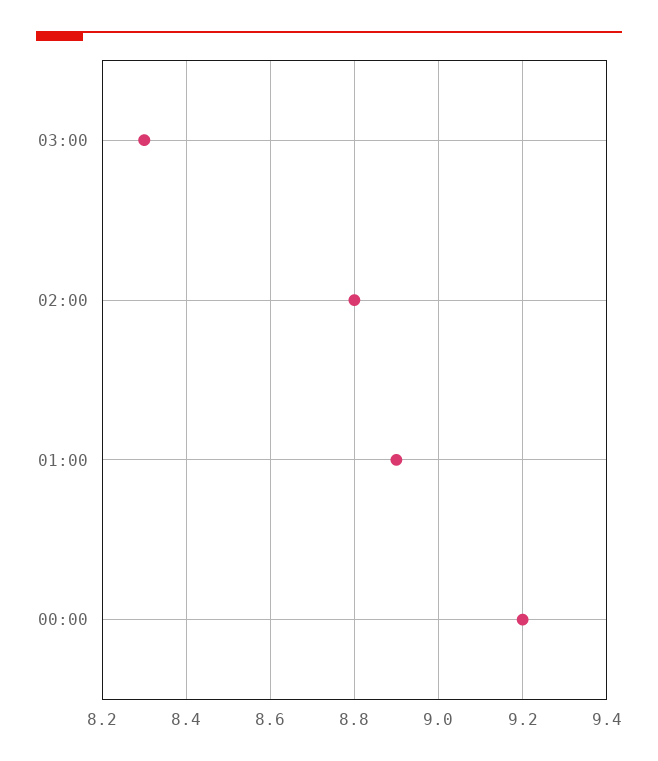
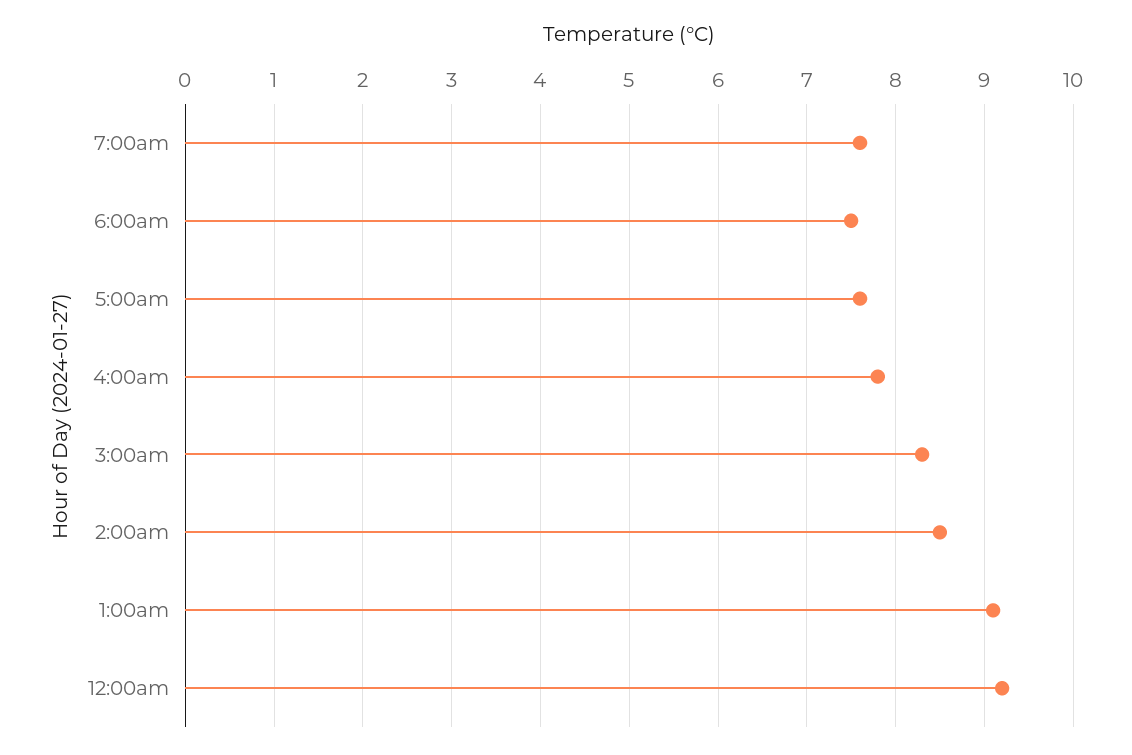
02:00: 8.8 -> 8.5
01:00: 8.9 -> 9.1
7:00am: none -> 7.6
6:00am: none -> 7.5
5:00am: none -> 7.6
4:00am: none -> 7.8

